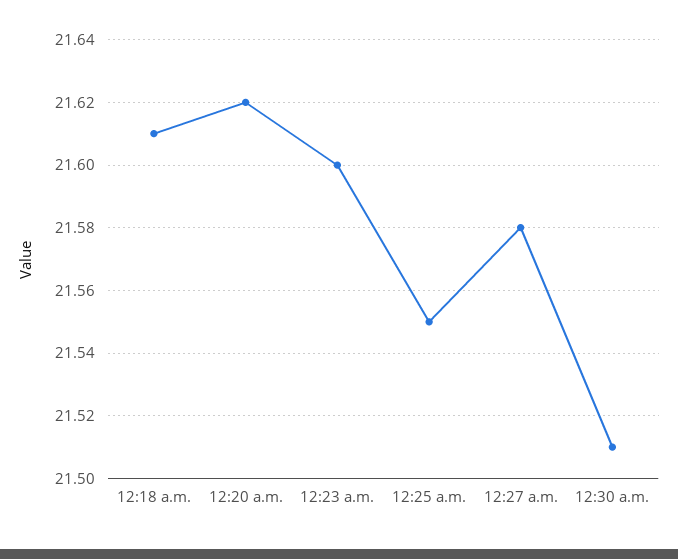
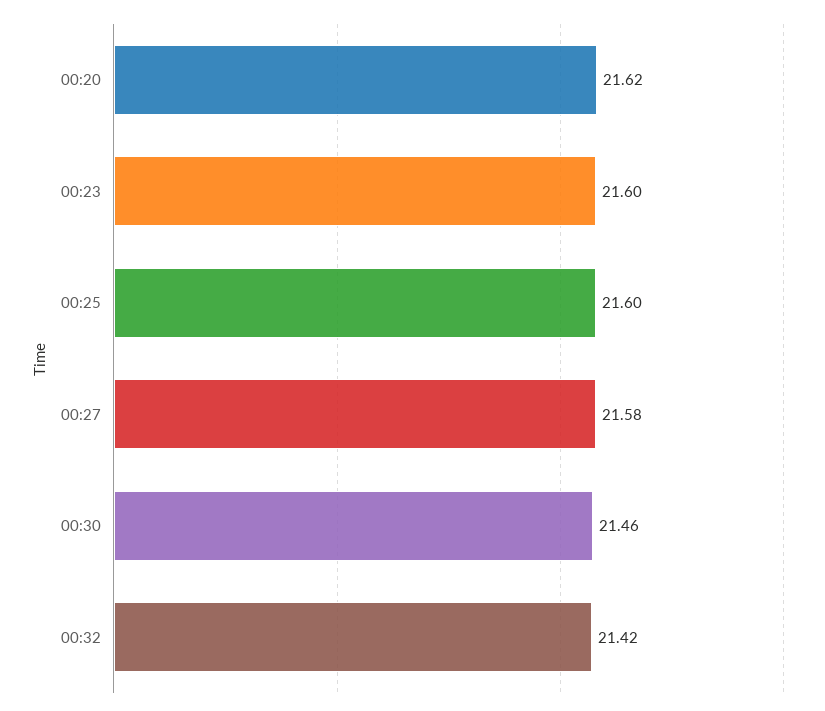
12:18 a.m.: 21.61 -> none
12:25 a.m.: 21.55 -> 21.6
12:30 a.m.: 21.51 -> 21.46
00:32: none -> 21.42

